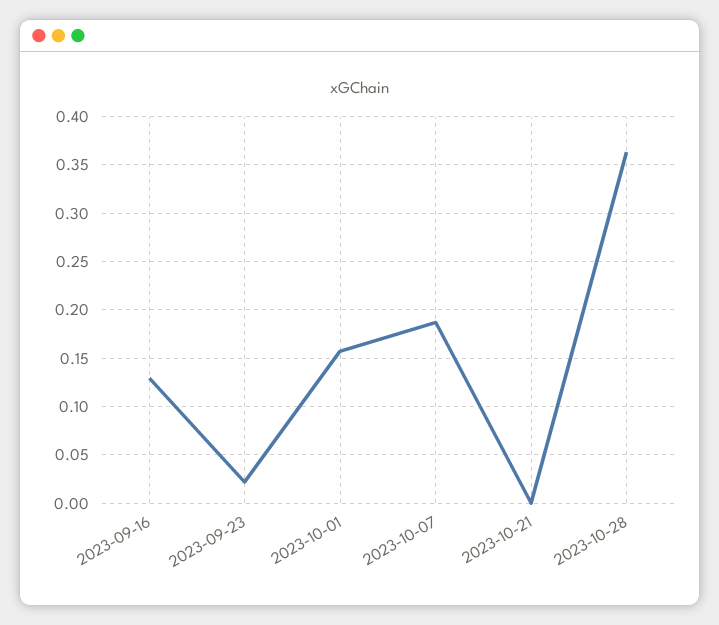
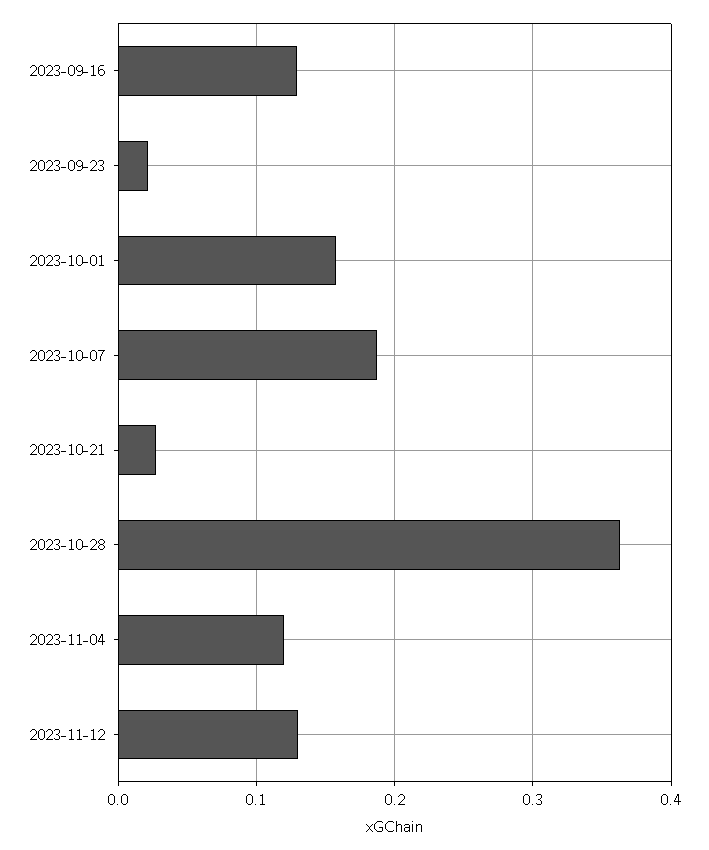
2023-10-21: 0 -> 0.03
2023-11-04: none -> 0.12
2023-11-12: none -> 0.13

